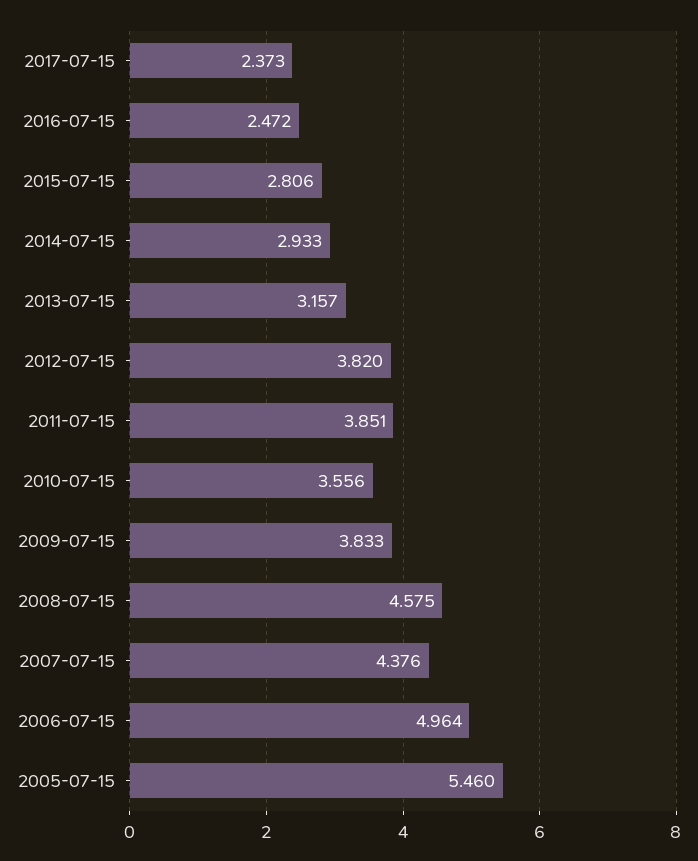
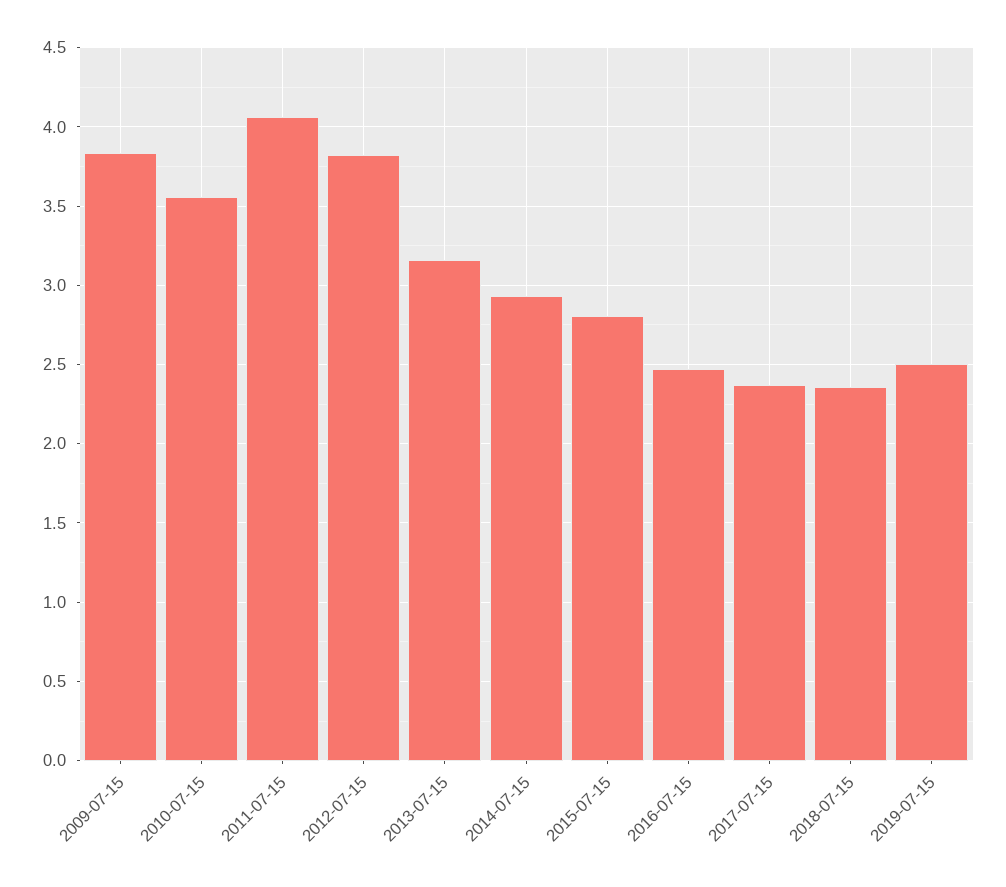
2011-07-15: 3.851 -> 4.05
2008-07-15: 4.575 -> none
2007-07-15: 4.376 -> none
2006-07-15: 4.964 -> none
2005-07-15: 5.46 -> none
2018-07-15: none -> 2.35
2019-07-15: none -> 2.5

